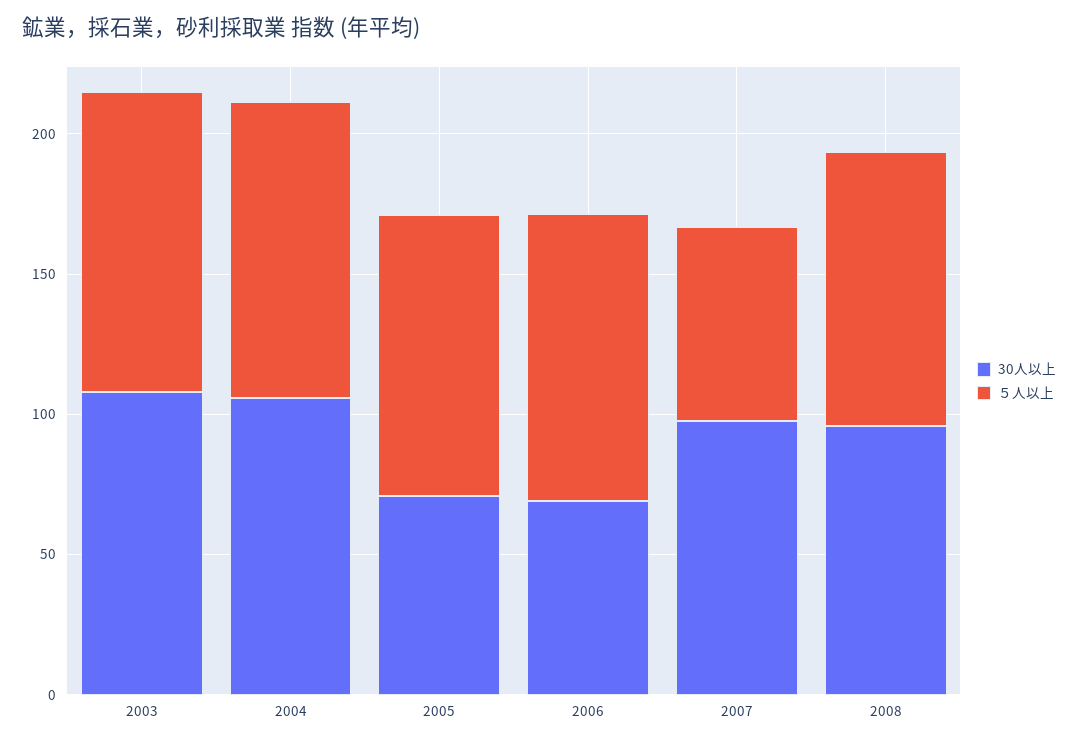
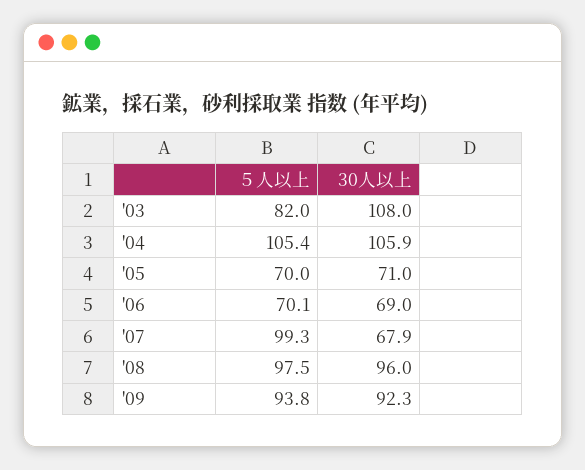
５人以上, 2003: 110 -> 82
５人以上, 2005: 100 -> 70
５人以上, 2006: 100 -> 70.1
30人以上, 2007: 100 -> 67.9
５人以上, 2007: 70 -> 99.3
５人以上, '09: none -> 93.8
30人以上, '09: none -> 92.3

